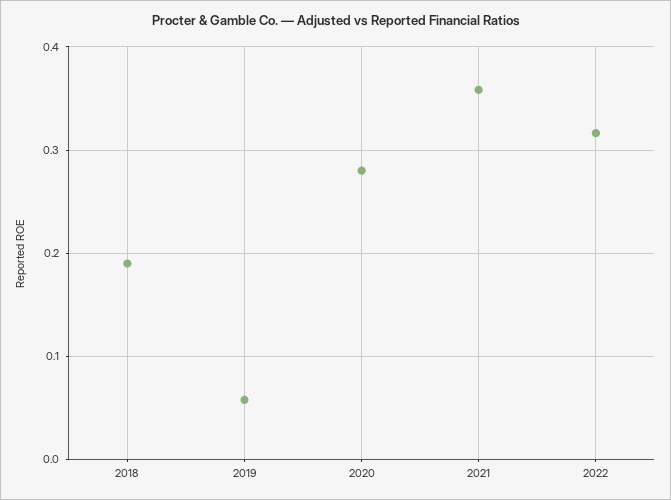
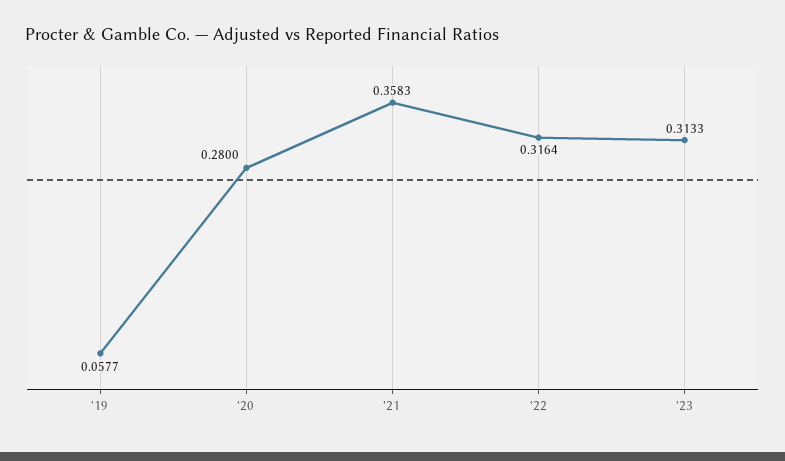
2018: 0.19 -> none
'23: none -> 0.3133

